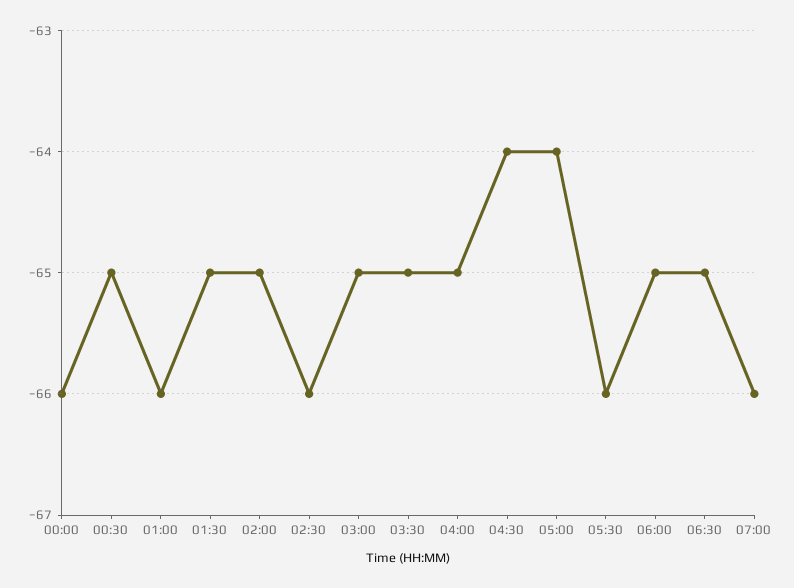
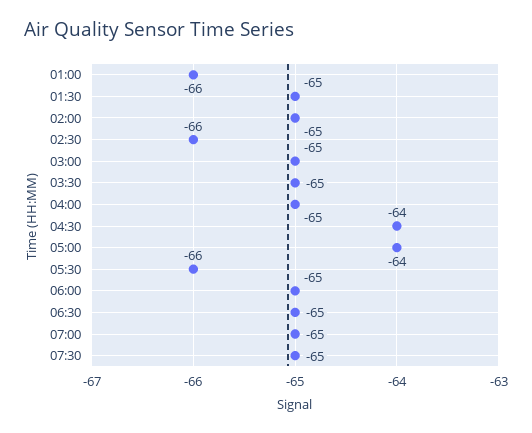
00:00: -66 -> none
00:30: -65 -> none
07:00: -66 -> -65
07:30: none -> -65

